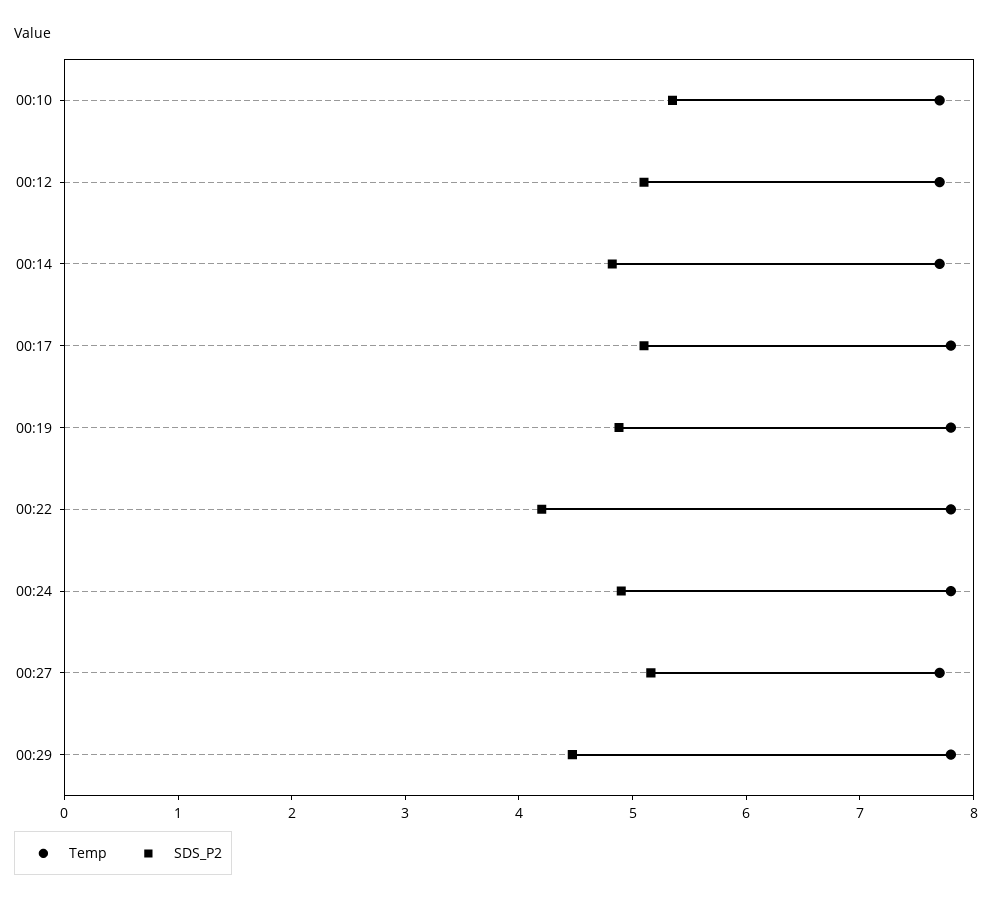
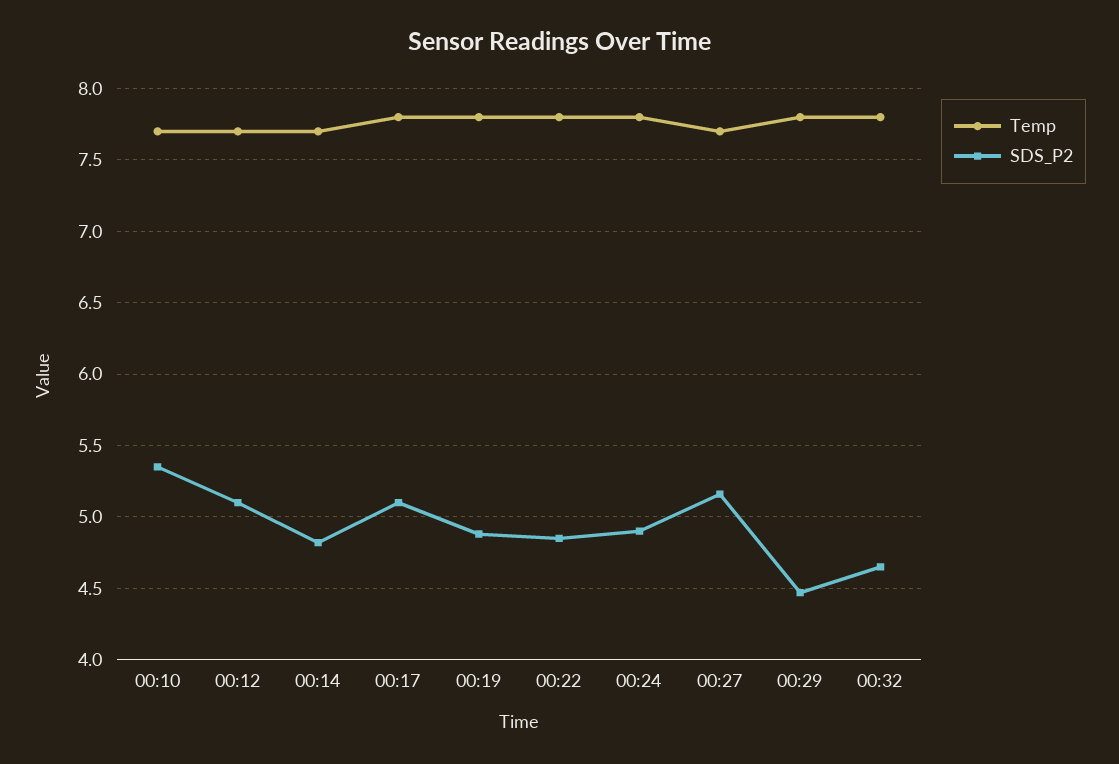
SDS_P2, 00:22: 4.2 -> 4.85
Temp, 00:32: none -> 7.8
SDS_P2, 00:32: none -> 4.65

